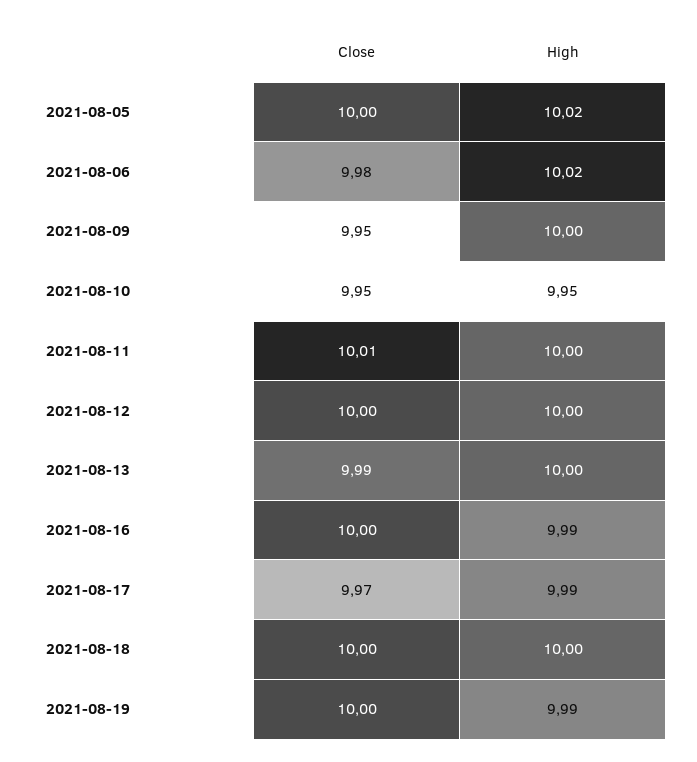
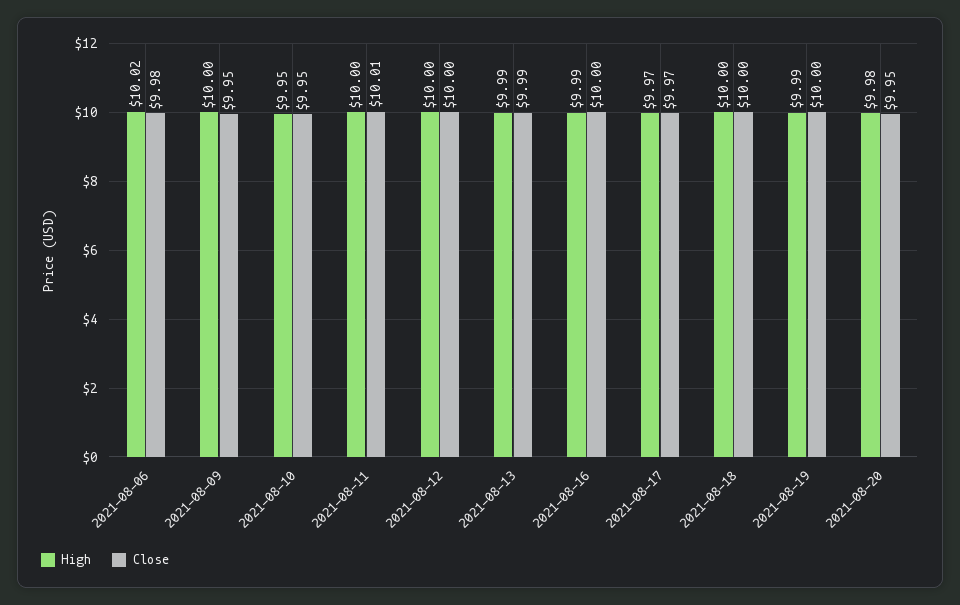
Close, 2021-08-05: 10 -> none
High, 2021-08-05: 10.02 -> none
High, 2021-08-13: 10 -> 9.99
High, 2021-08-17: 9.99 -> 9.97
High, 2021-08-20: none -> 9.98
Close, 2021-08-20: none -> 9.95

